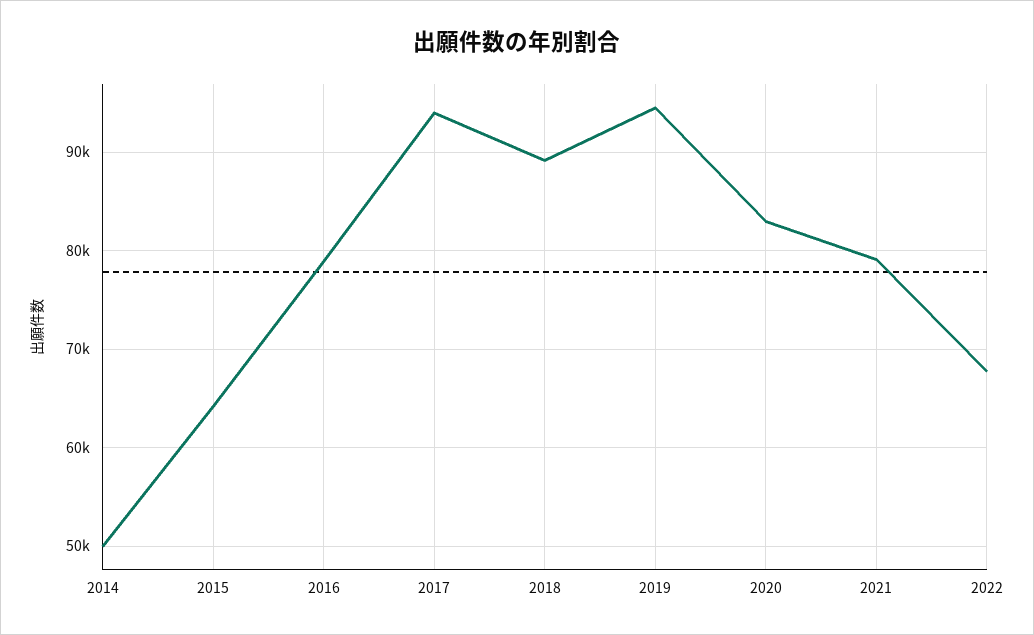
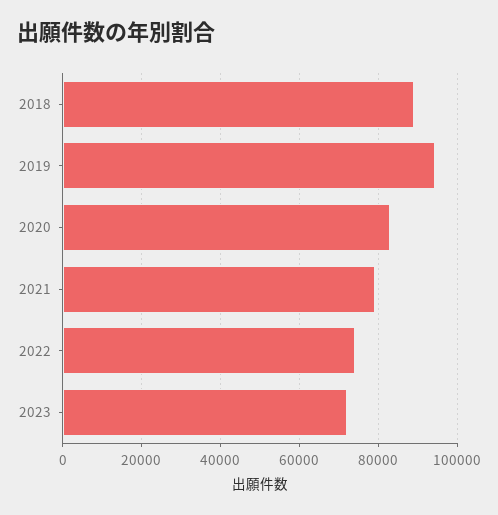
2014: 50000 -> none
2015: 64000 -> none
2016: 79000 -> none
2017: 94000 -> none
2022: 68000 -> 74000
2023: none -> 72000

